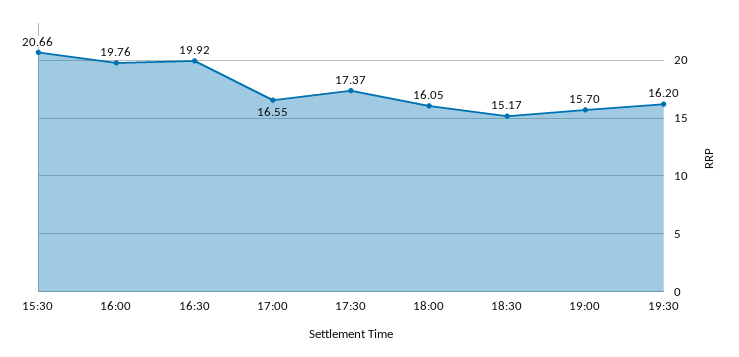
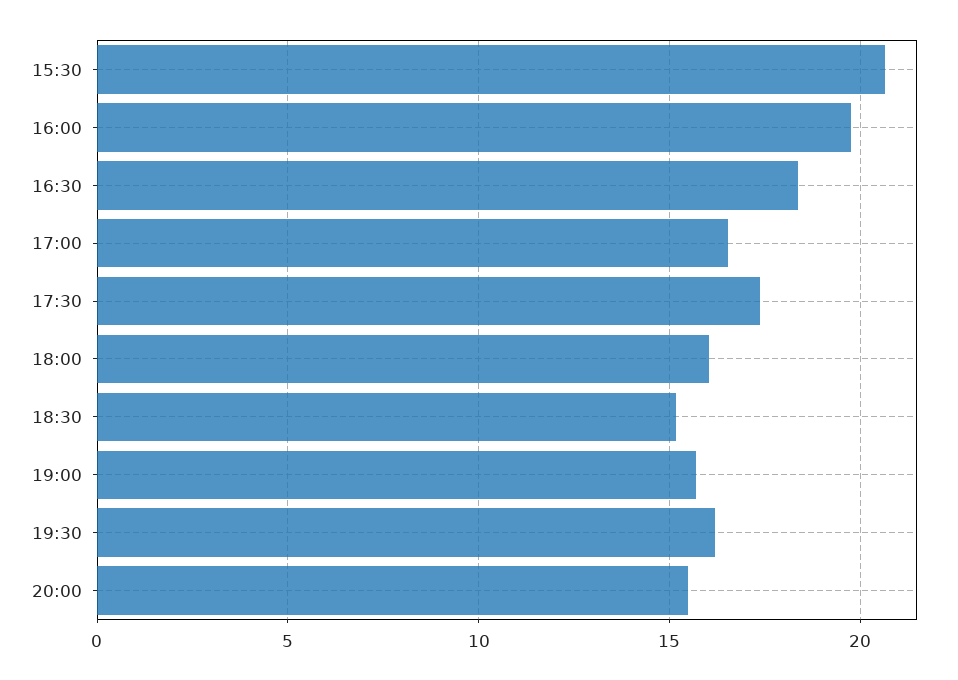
16:30: 19.92 -> 18.5
20:00: none -> 15.5

